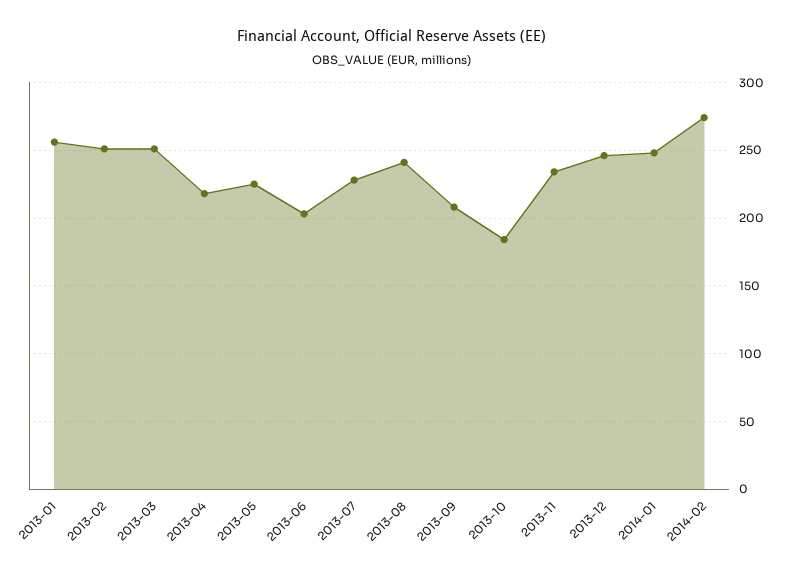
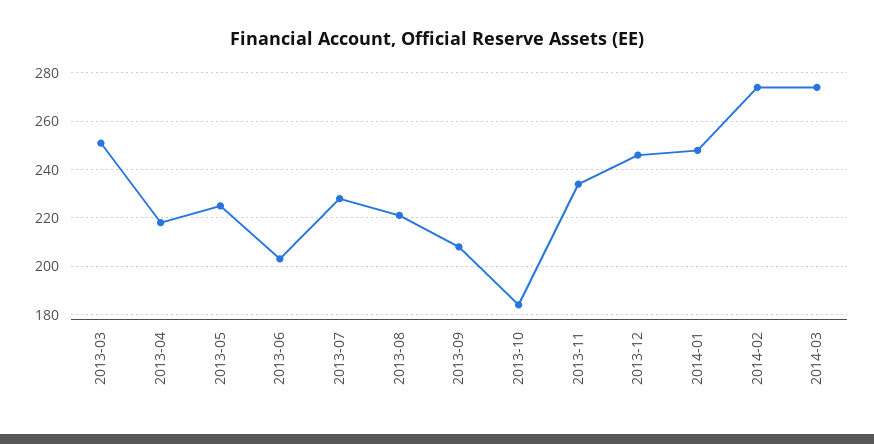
2013-01: 255 -> none
2013-02: 250 -> none
2013-08: 240 -> 220
2014-03: none -> 275

